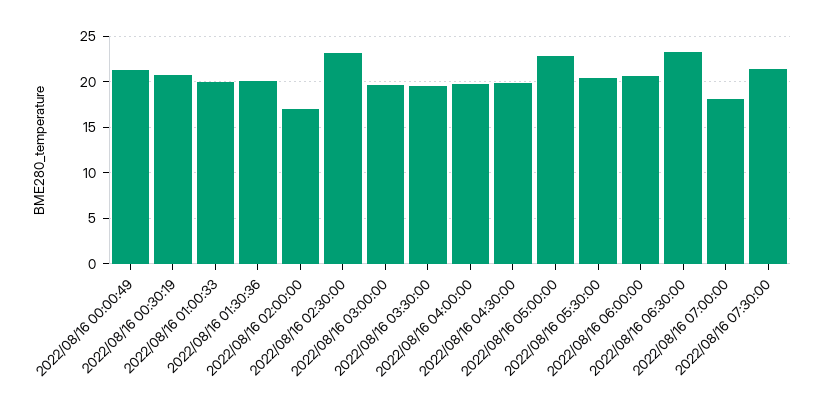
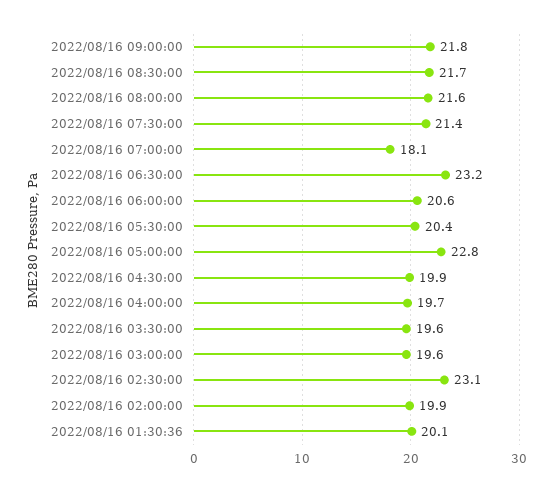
2022/08/16 00:00:49: 21 -> none
2022/08/16 00:30:19: 21 -> none
2022/08/16 01:00:33: 20 -> none
2022/08/16 02:00:00: 17 -> 19.9
2022/08/16 09:00:00: none -> 21.8
2022/08/16 08:30:00: none -> 21.7
2022/08/16 08:00:00: none -> 21.6

